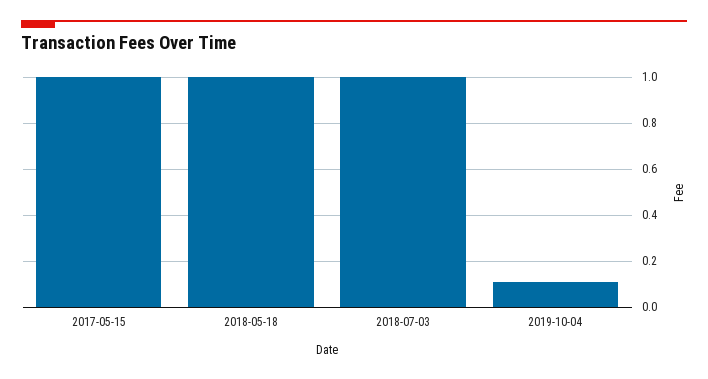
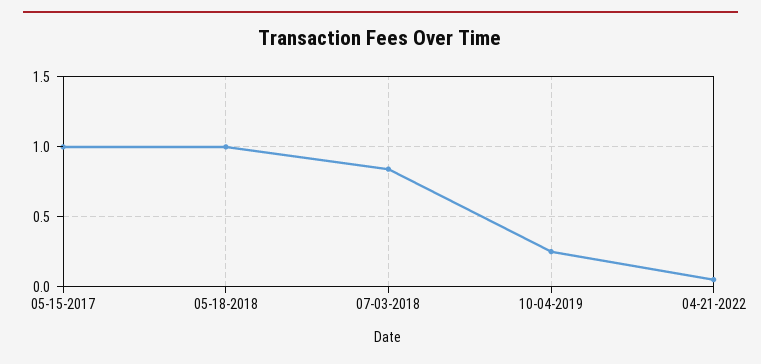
2018-07-03: 1 -> 0.85
2019-10-04: 0.1 -> 0.25
04-21-2022: none -> 0.05

